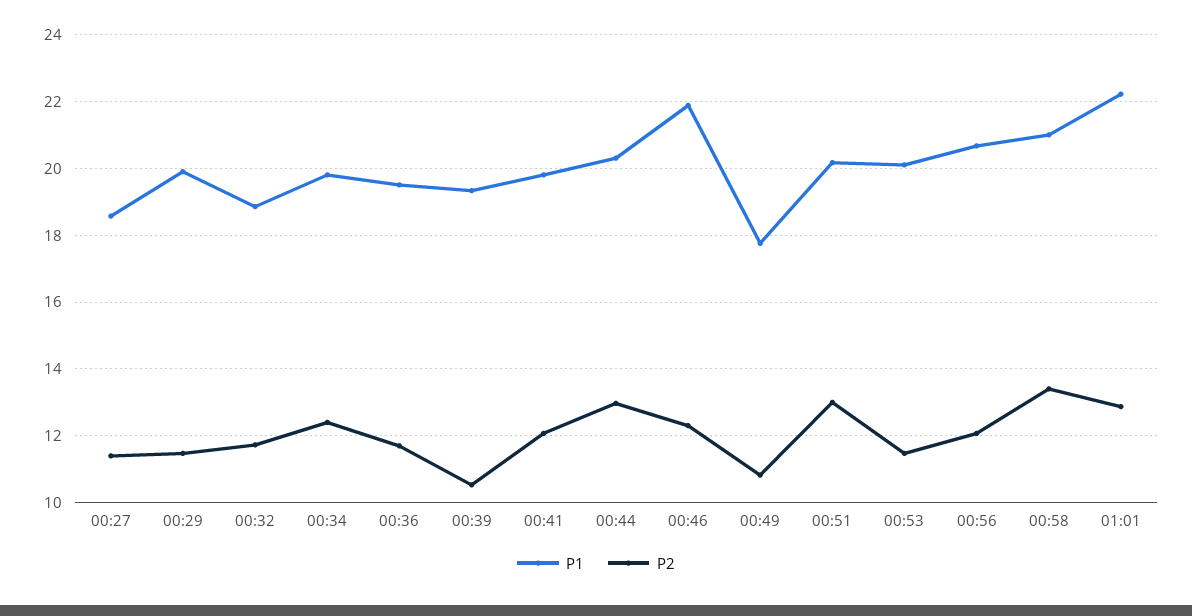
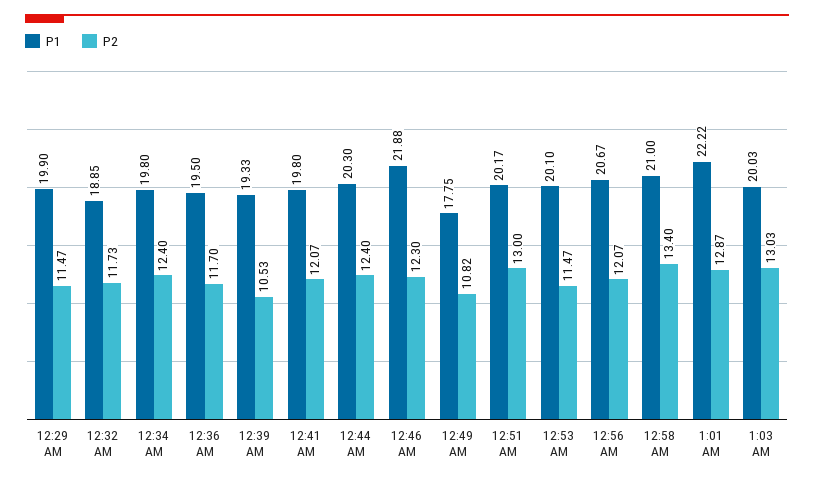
P1, 00:27: 18.6 -> none
P2, 00:27: 11.4 -> none
P2, 00:44: 13 -> 12.4
P1, 1:03 AM: none -> 20.03
P2, 1:03 AM: none -> 13.03

